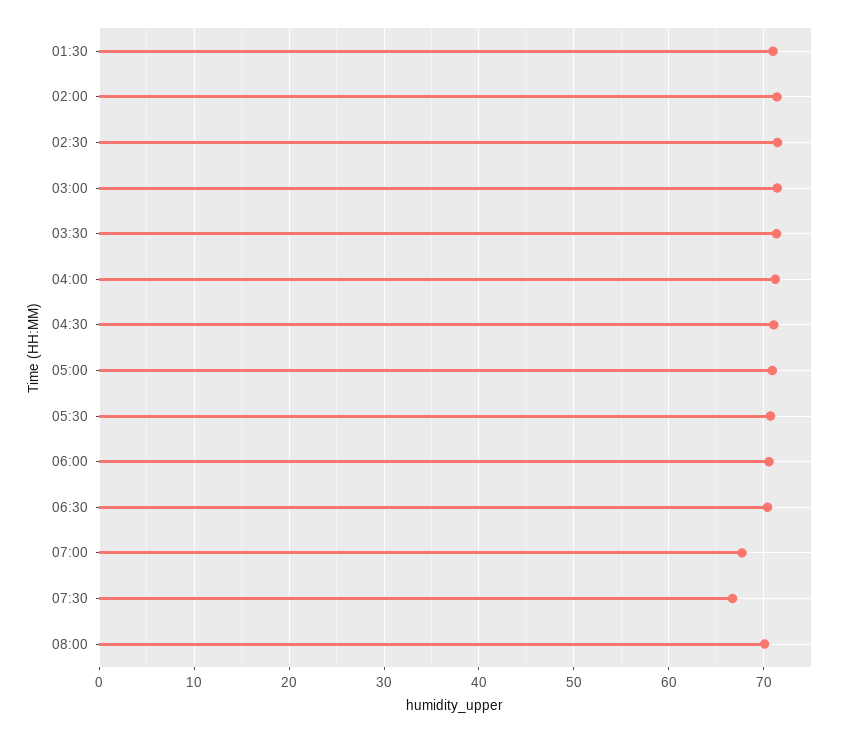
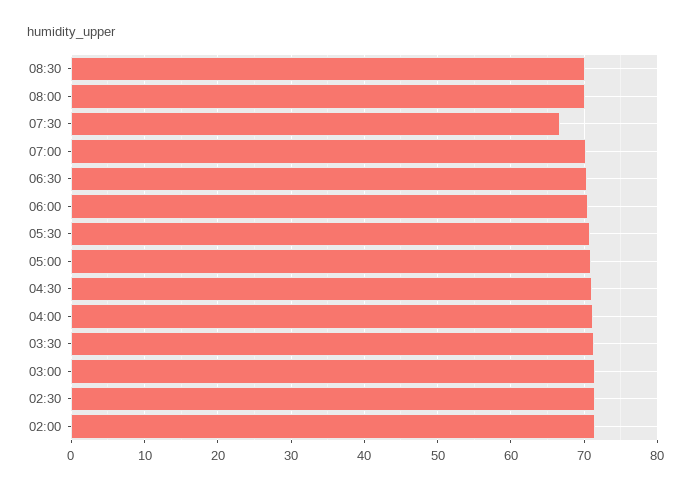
01:30: 71 -> none
07:00: 68 -> 70
08:30: none -> 70

